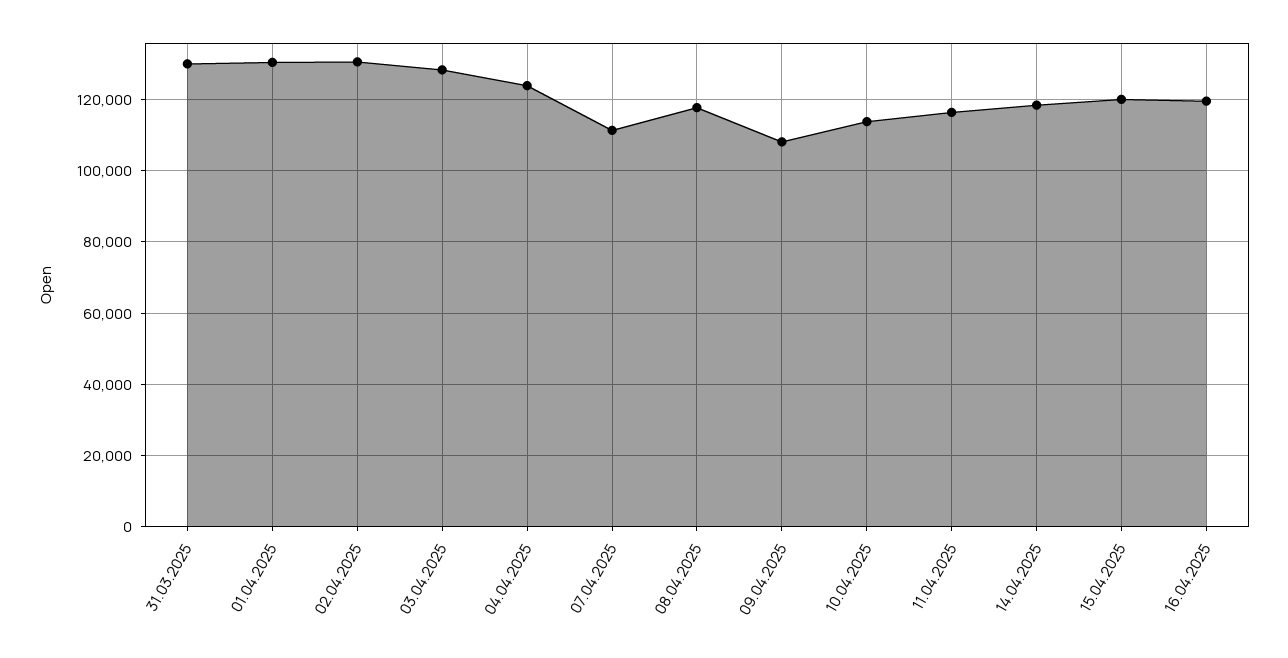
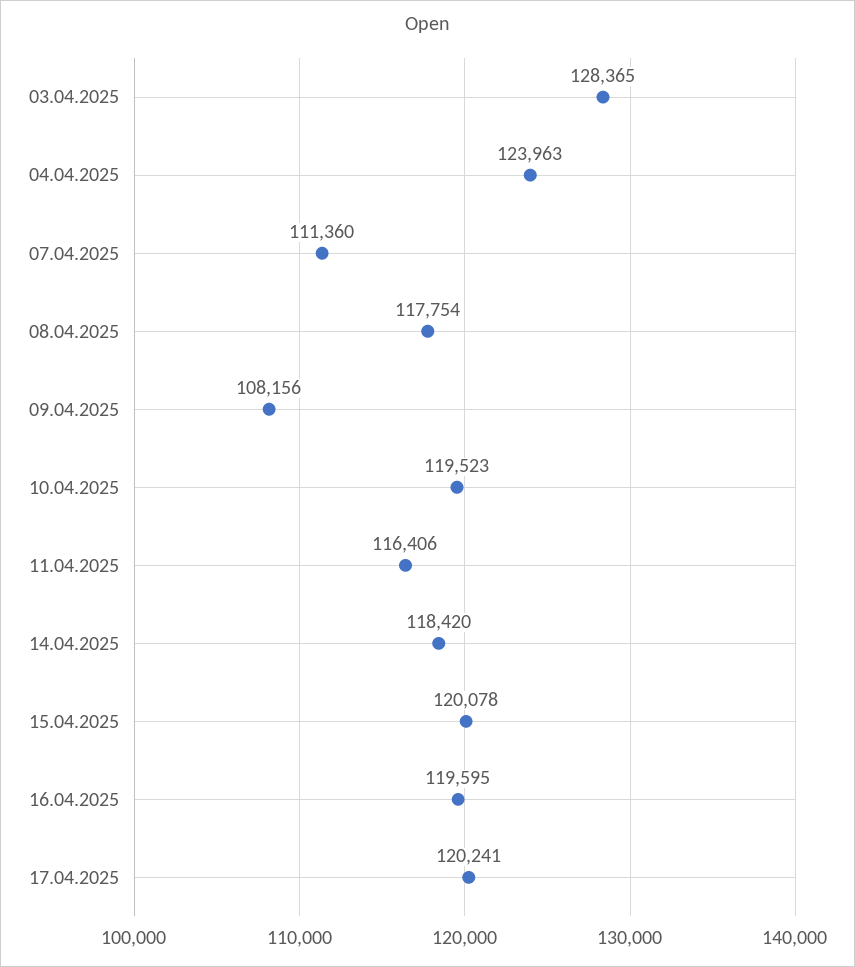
31.03.2025: 130000 -> none
01.04.2025: 130000 -> none
02.04.2025: 130000 -> none
10.04.2025: 114000 -> 119523
17.04.2025: none -> 120241

